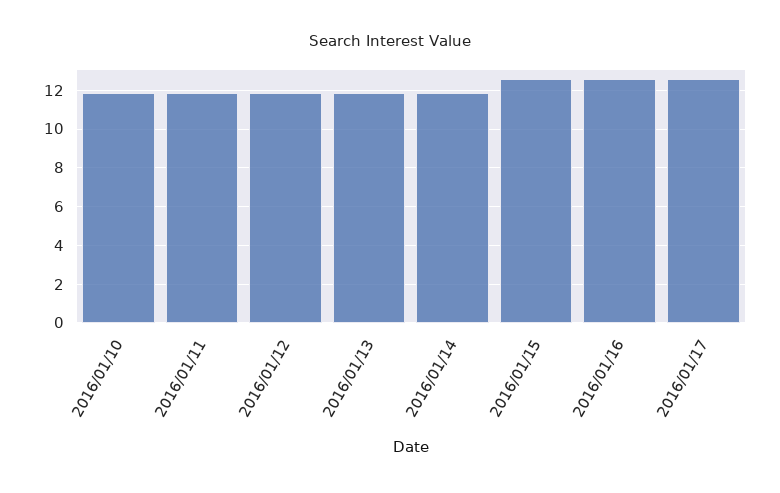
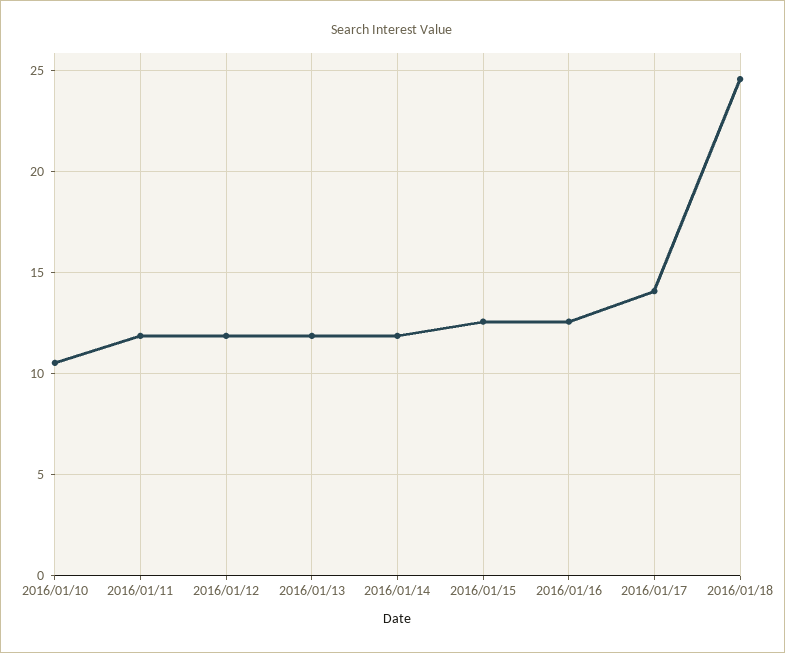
2016/01/10: 12 -> 10.5
2016/01/17: 12.5 -> 14
2016/01/18: none -> 24.5

